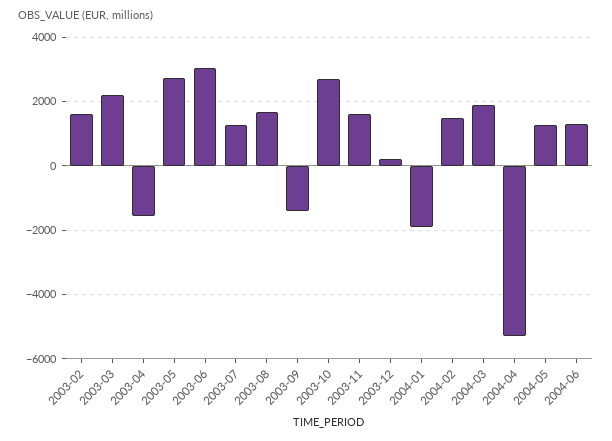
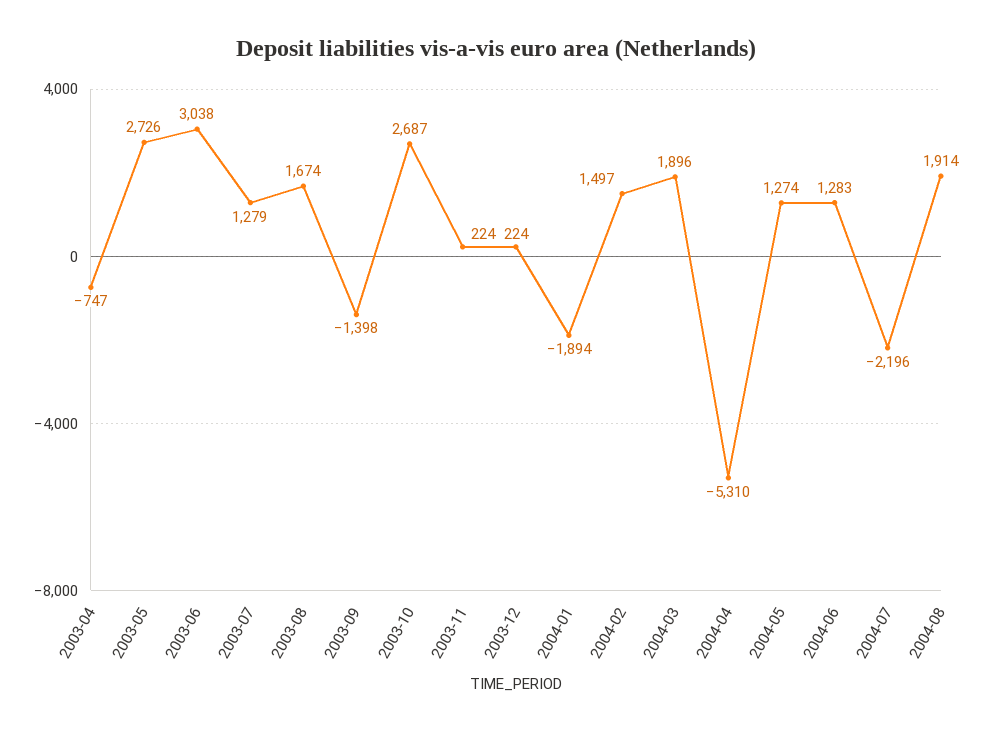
2003-02: 1600 -> none
2003-03: 2200 -> none
2003-04: -1600 -> -747
2003-11: 1600 -> 224
2004-07: none -> -2196
2004-08: none -> 1914

